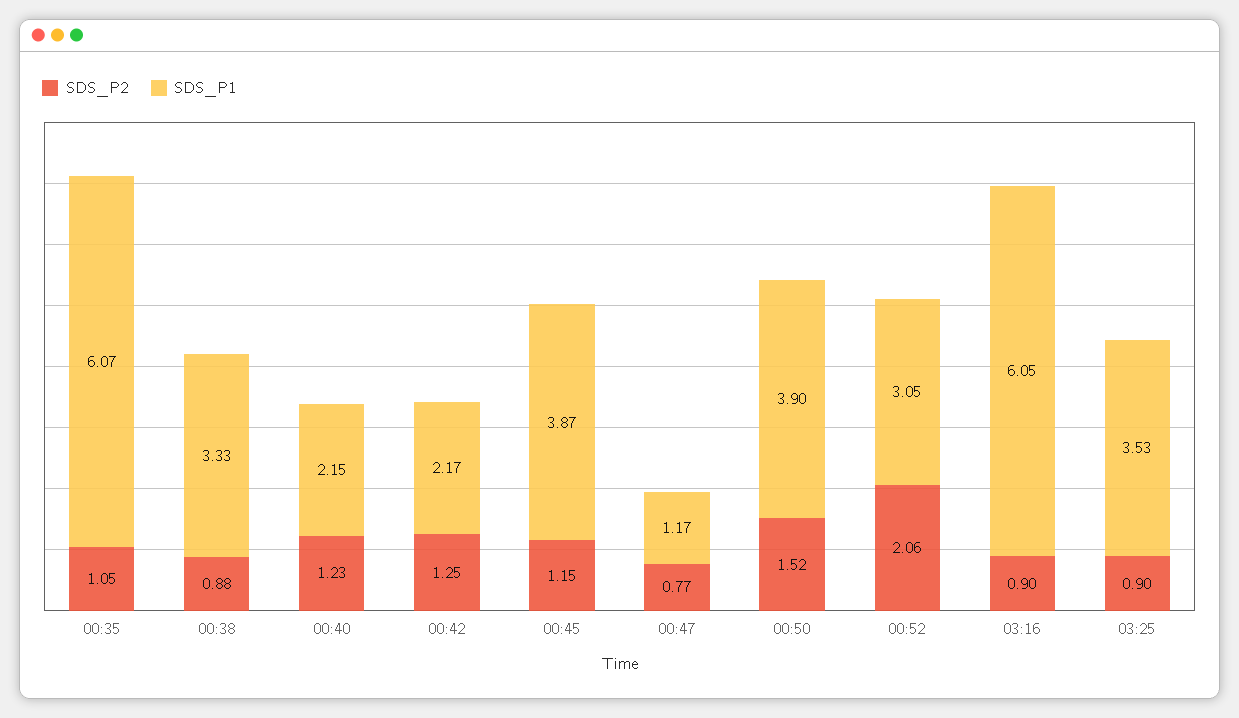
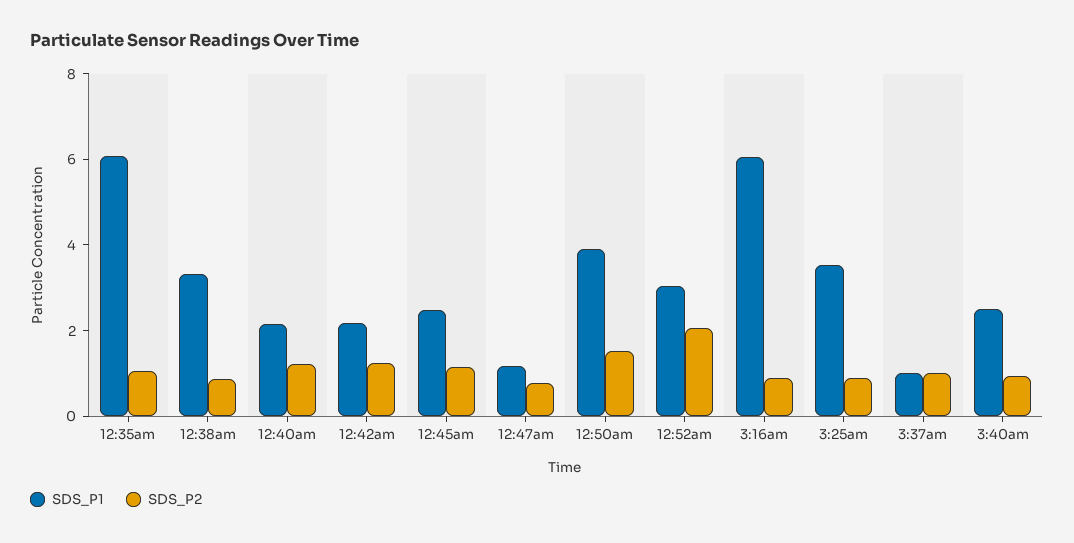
SDS_P1, 00:45: 3.87 -> 2.5
SDS_P1, 3:37am: none -> 1
SDS_P2, 3:37am: none -> 1
SDS_P1, 3:40am: none -> 2.5
SDS_P2, 3:40am: none -> 1

